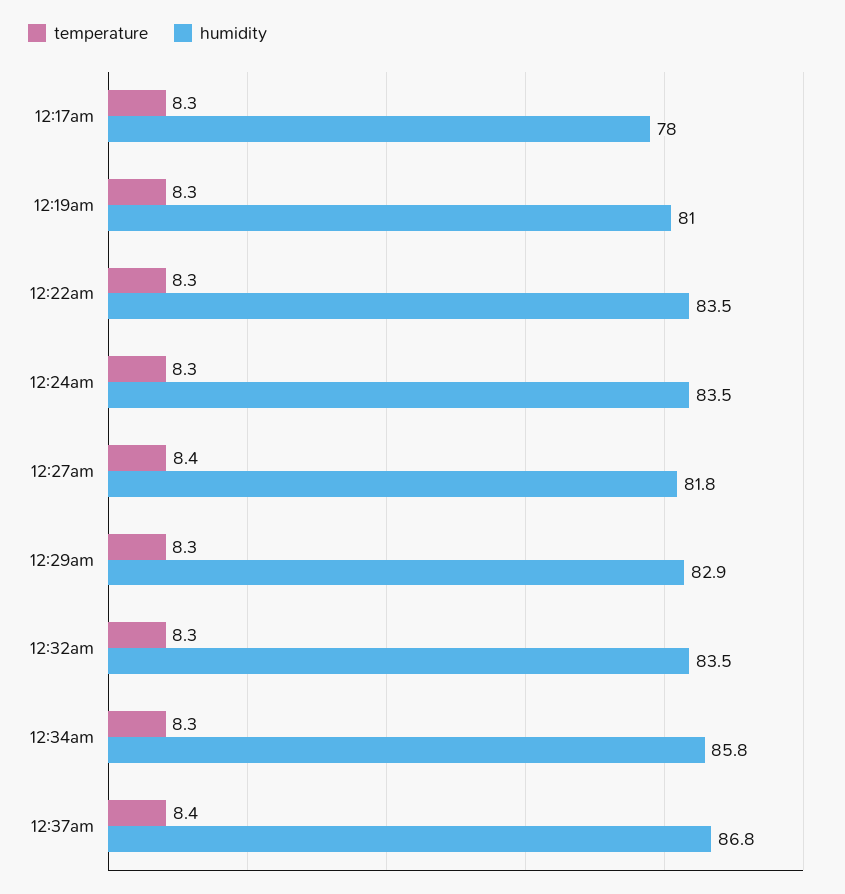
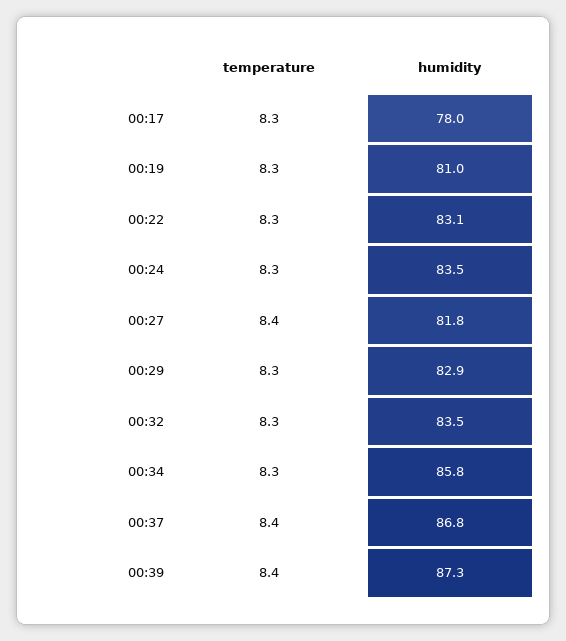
humidity, 12:22am: 83.5 -> 83.1
temperature, 00:39: none -> 8.4
humidity, 00:39: none -> 87.3

